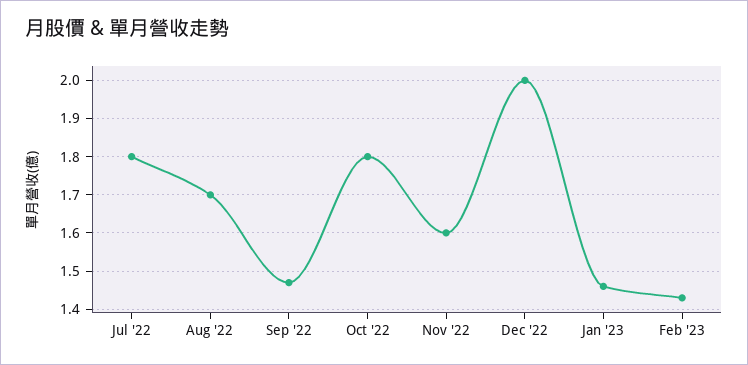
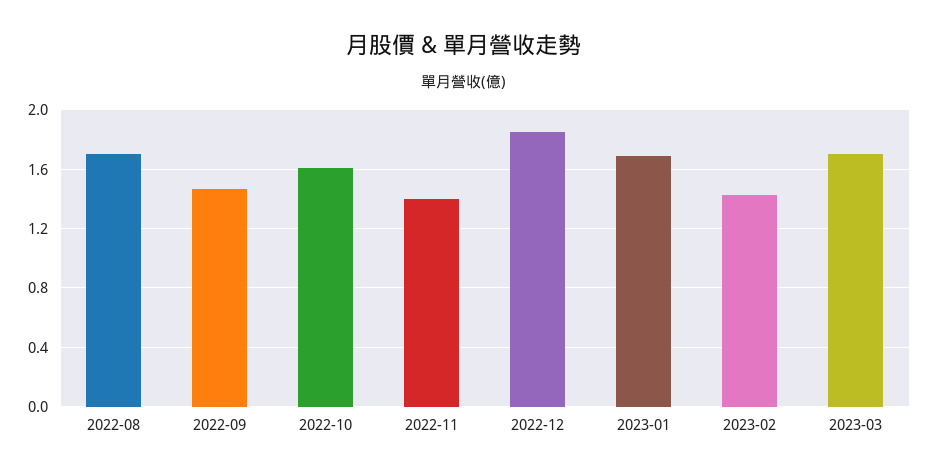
Jul '22: 1.8 -> none
Oct '22: 1.8 -> 1.6
Nov '22: 1.6 -> 1.4
Dec '22: 2 -> 1.85
Jan '23: 1.45 -> 1.7
2023-03: none -> 1.7

